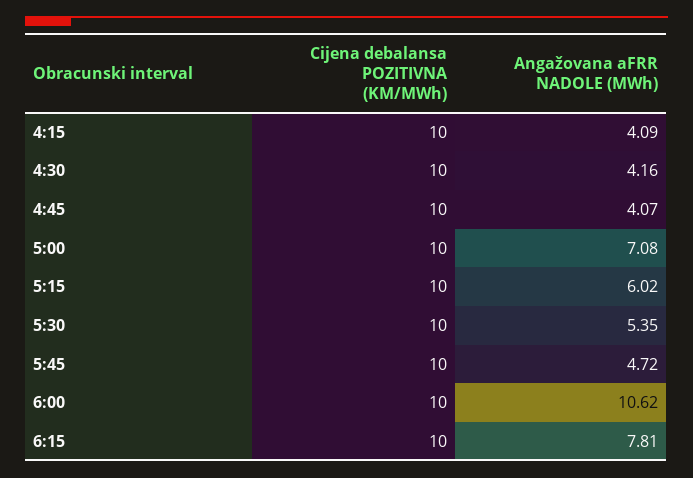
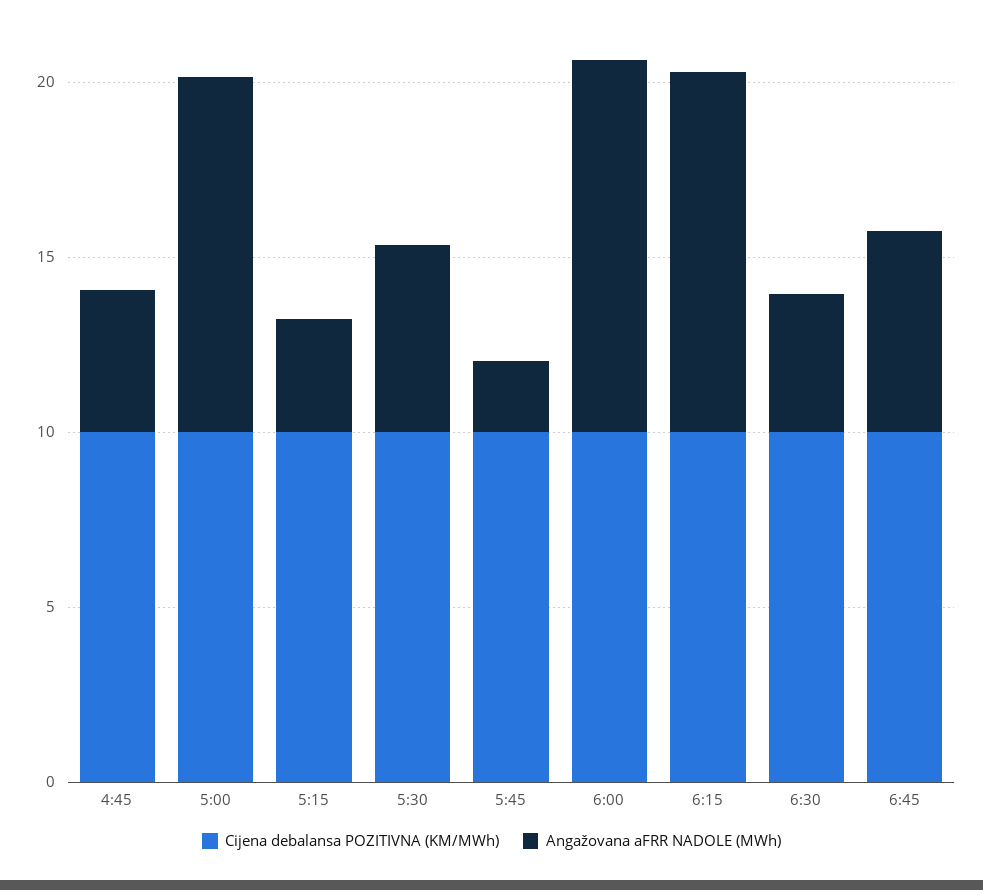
Cijena debalansa POZITIVNA (KM/MWh), 4:15: 10 -> none
Angažovana aFRR NADOLE (MWh), 4:15: 4.09 -> none
Cijena debalansa POZITIVNA (KM/MWh), 4:30: 10 -> none
Angažovana aFRR NADOLE (MWh), 4:30: 4.16 -> none
Angažovana aFRR NADOLE (MWh), 5:00: 7.08 -> 10
Angažovana aFRR NADOLE (MWh), 5:15: 6.02 -> 3
Angažovana aFRR NADOLE (MWh), 5:45: 4.72 -> 2
Angažovana aFRR NADOLE (MWh), 6:15: 7.81 -> 10
Cijena debalansa POZITIVNA (KM/MWh), 6:30: none -> 10
Angažovana aFRR NADOLE (MWh), 6:30: none -> 4
Cijena debalansa POZITIVNA (KM/MWh), 6:45: none -> 10
Angažovana aFRR NADOLE (MWh), 6:45: none -> 6

